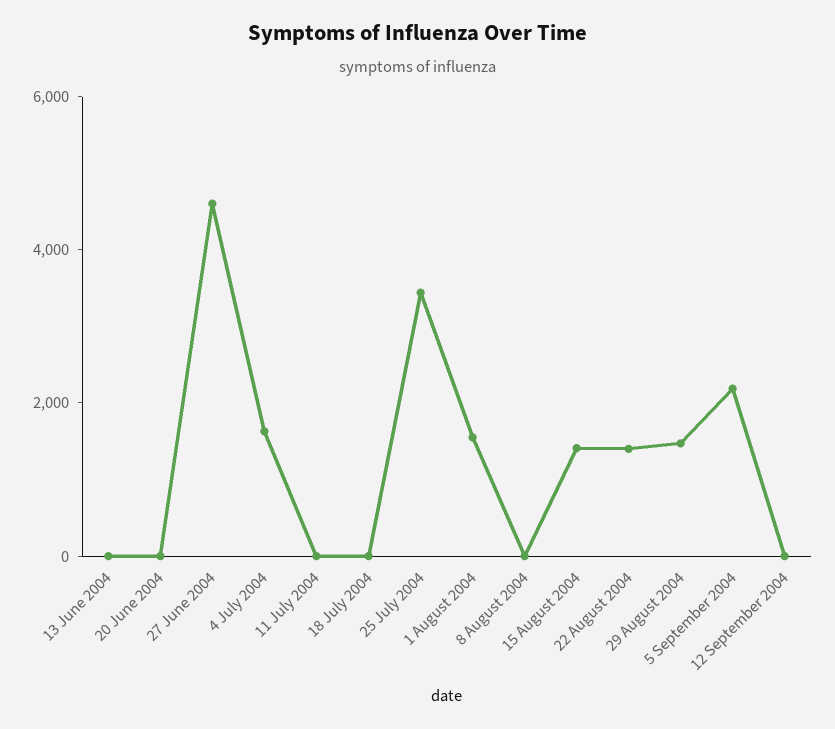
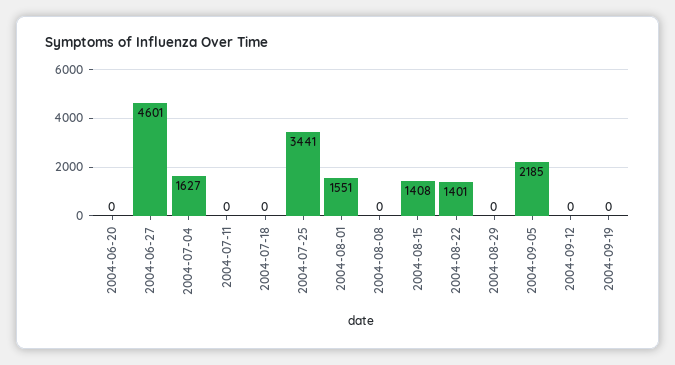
13 June 2004: 0 -> none
29 August 2004: 1500 -> 0
2004-09-19: none -> 0

